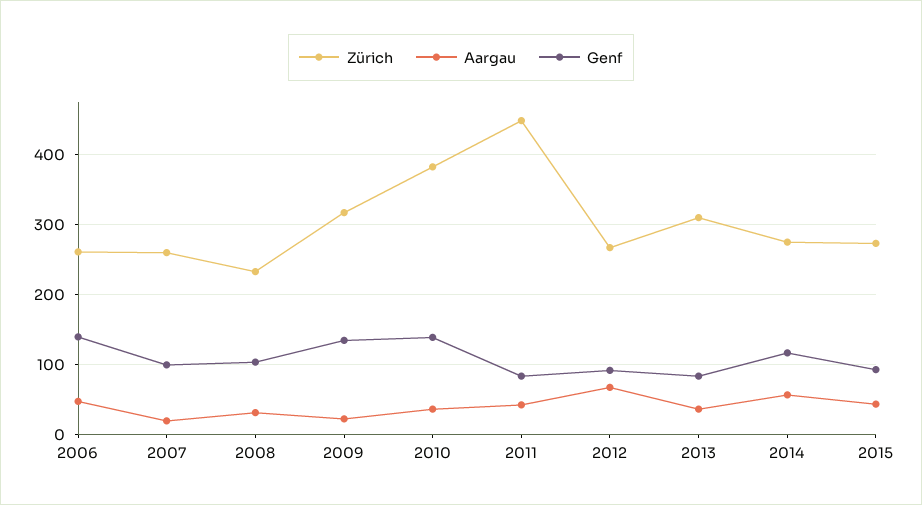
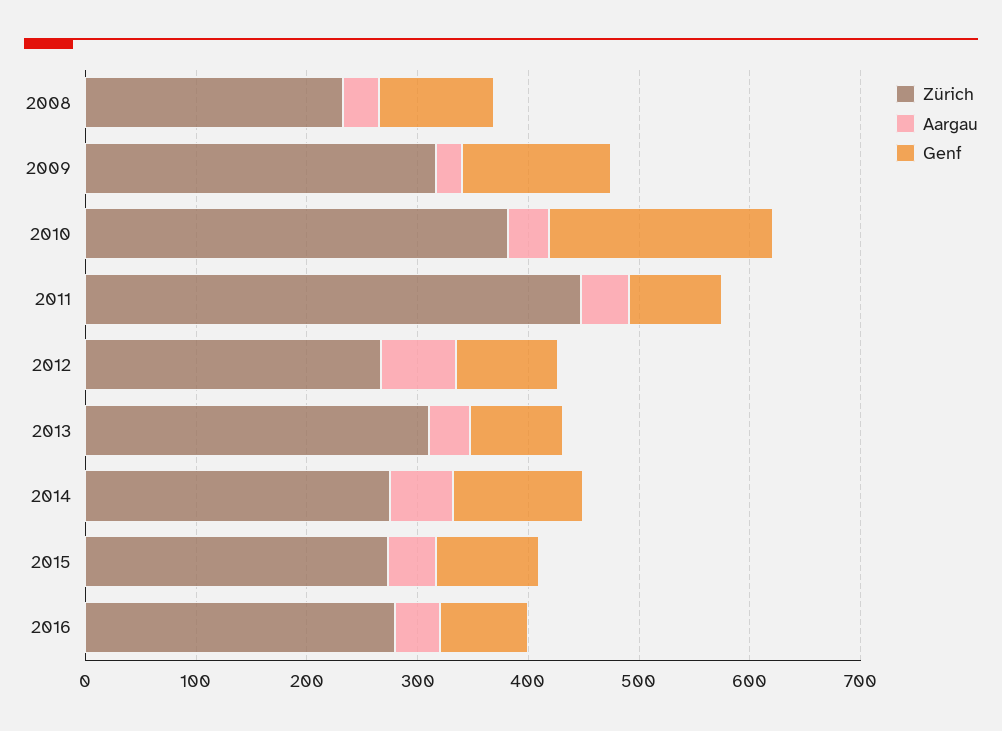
Zürich, 2006: 260 -> none
Aargau, 2006: 50 -> none
Genf, 2006: 140 -> none
Zürich, 2007: 260 -> none
Aargau, 2007: 20 -> none
Genf, 2007: 100 -> none
Genf, 2010: 140 -> 200
Zürich, 2016: none -> 280
Aargau, 2016: none -> 40
Genf, 2016: none -> 80

